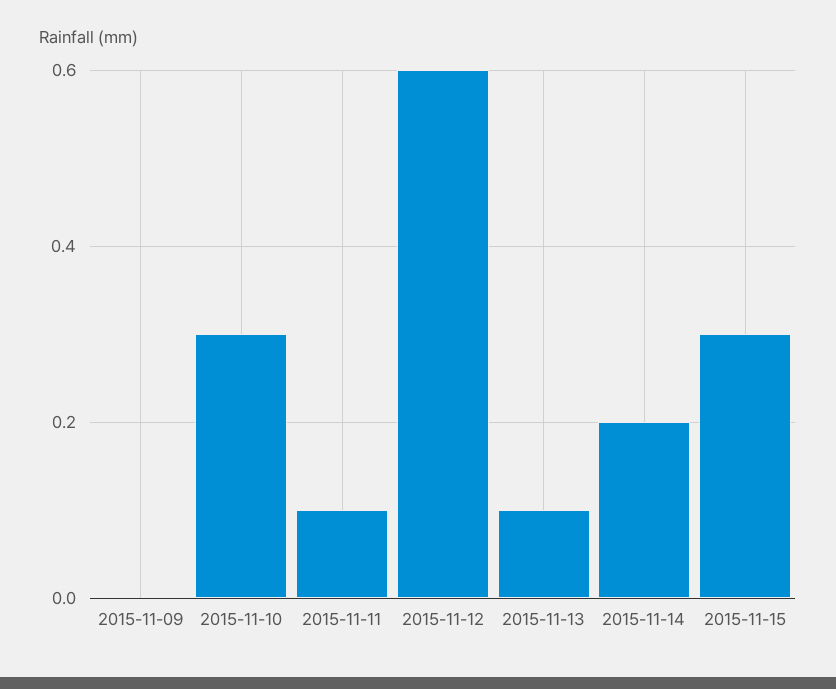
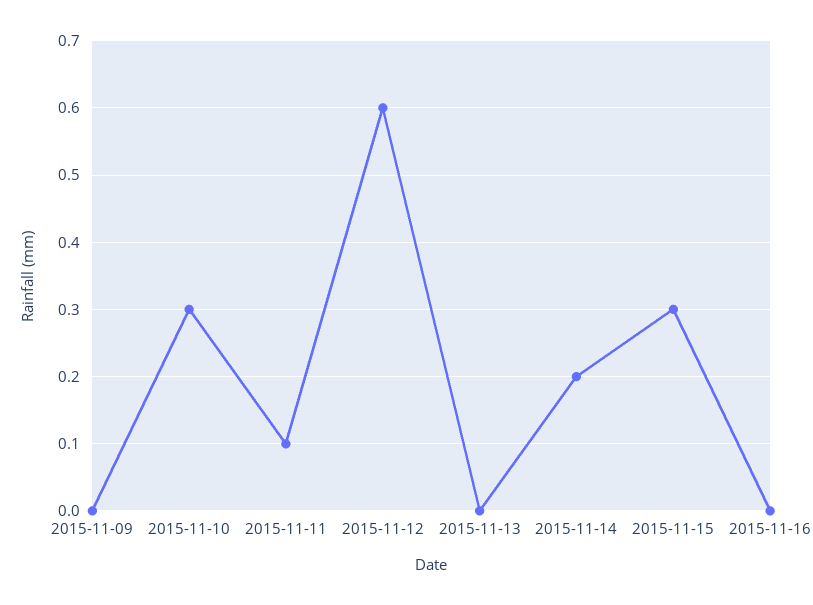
2015-11-13: 0.1 -> 0
2015-11-16: none -> 0

